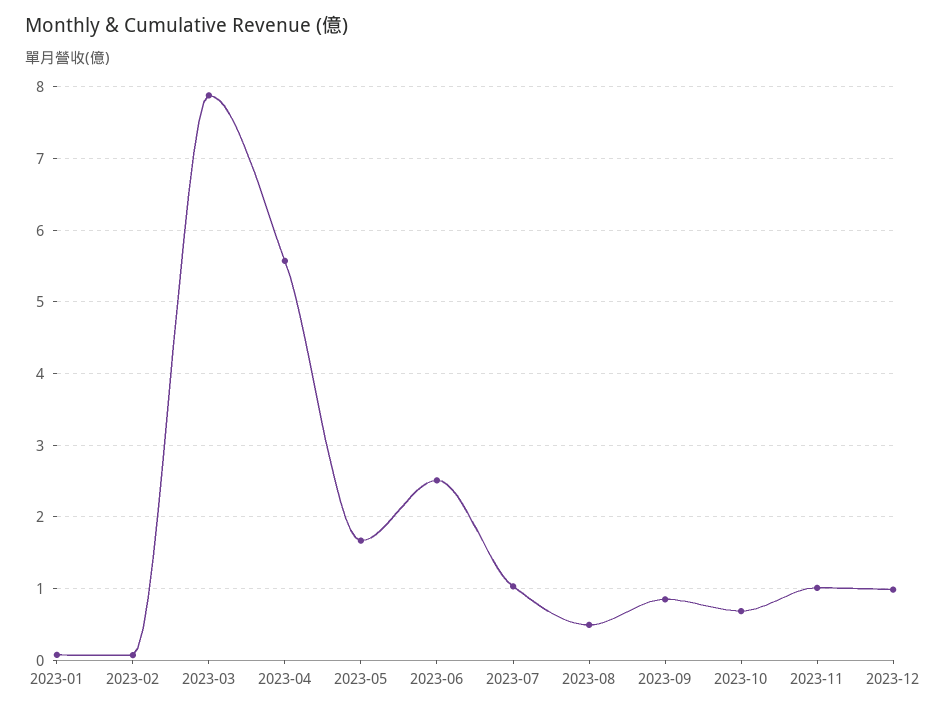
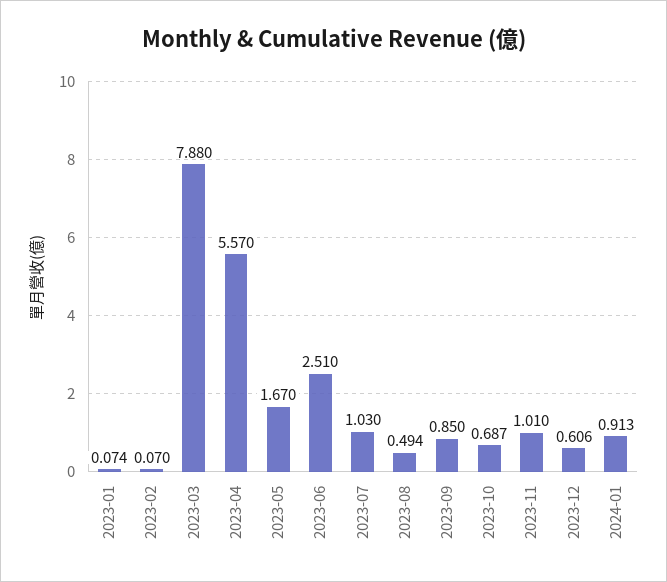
2023-12: 1 -> 0.606
2024-01: none -> 0.913

